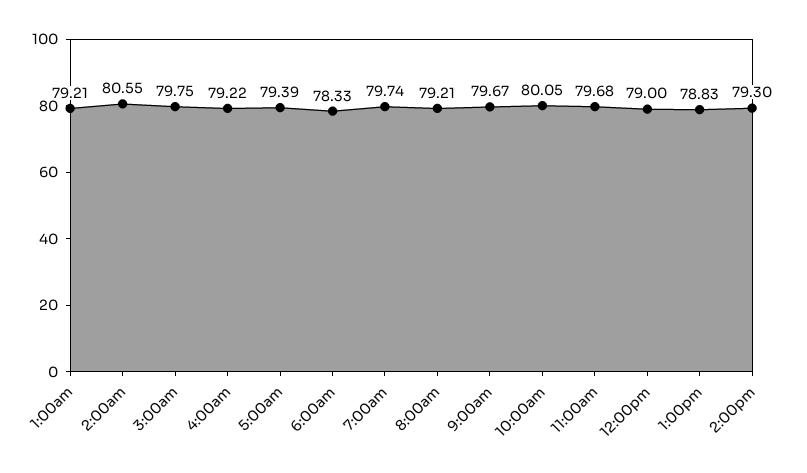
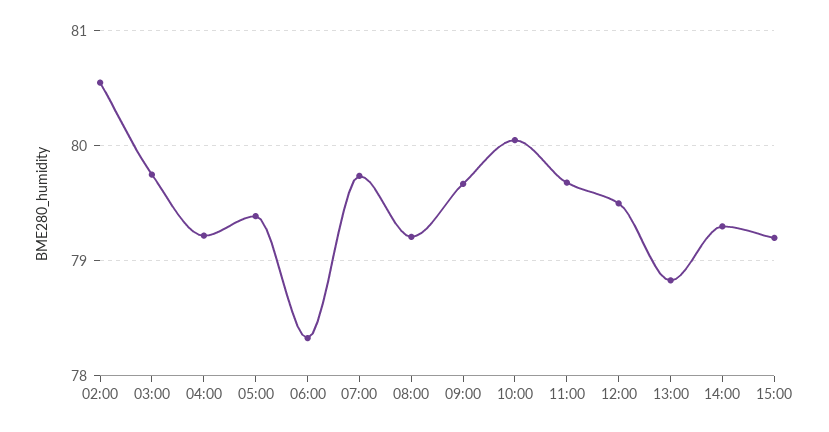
1:00am: 79.21 -> none
12:00pm: 79 -> 79.5
15:00: none -> 79.2

